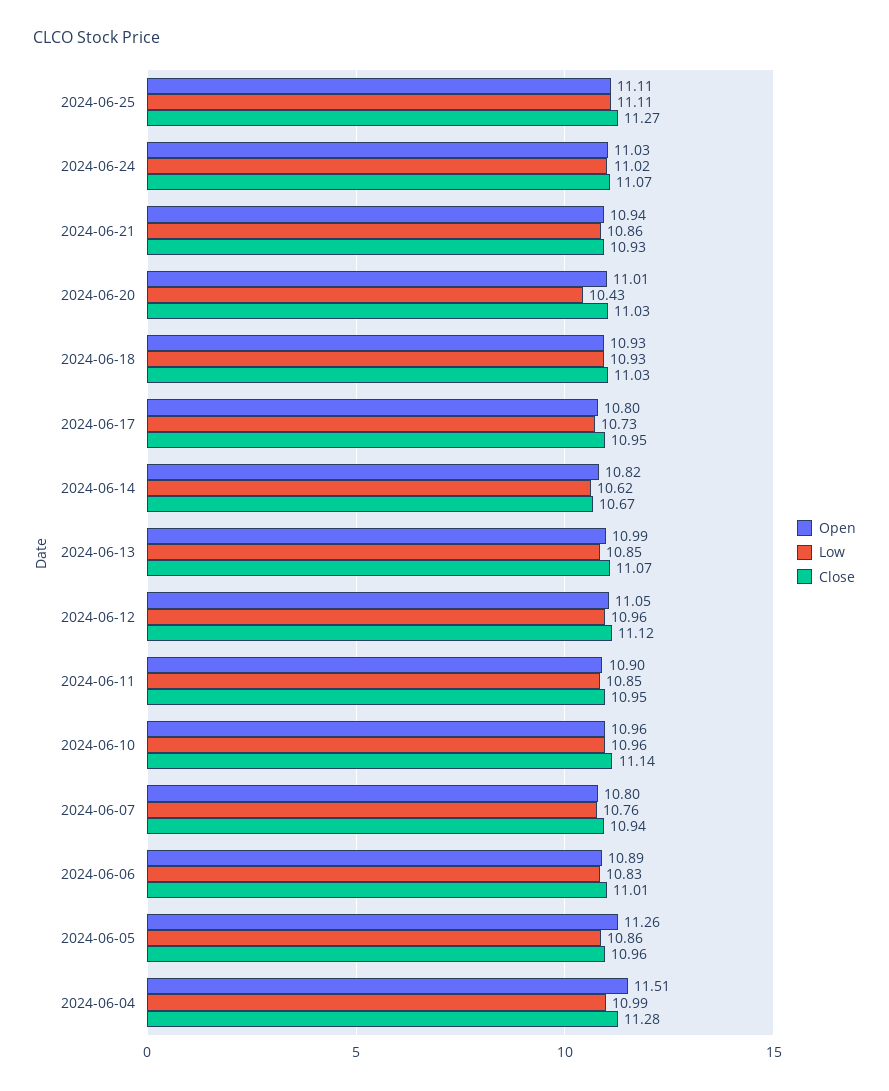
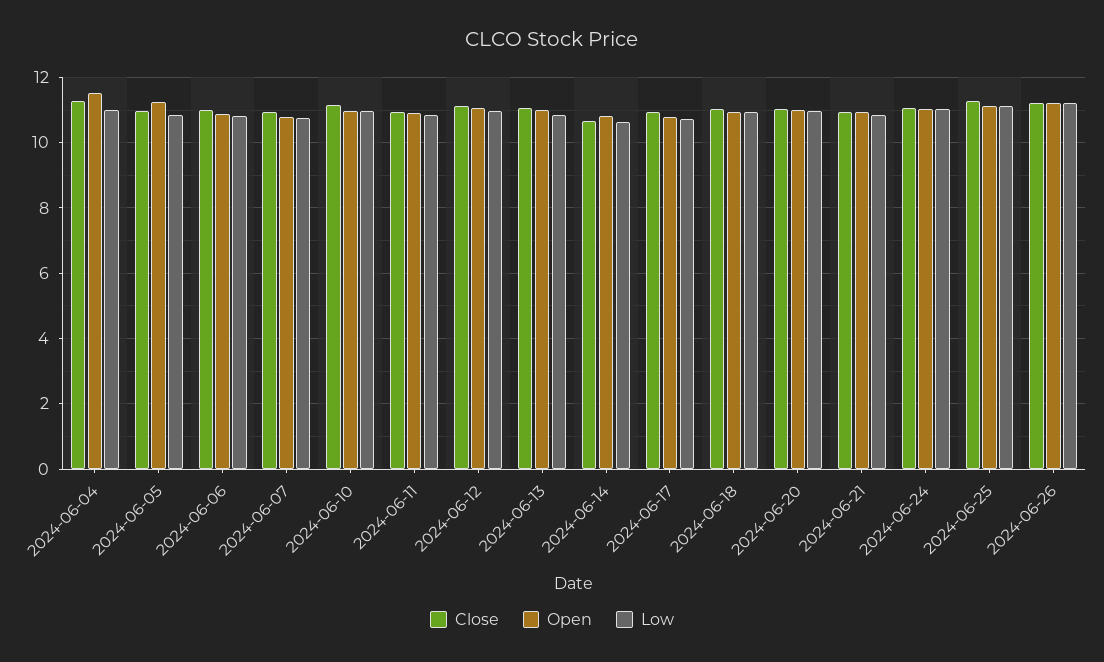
Low, 2024-06-20: 10.43 -> 11
Close, 2024-06-26: none -> 11.2
Open, 2024-06-26: none -> 11.2
Low, 2024-06-26: none -> 11.2

